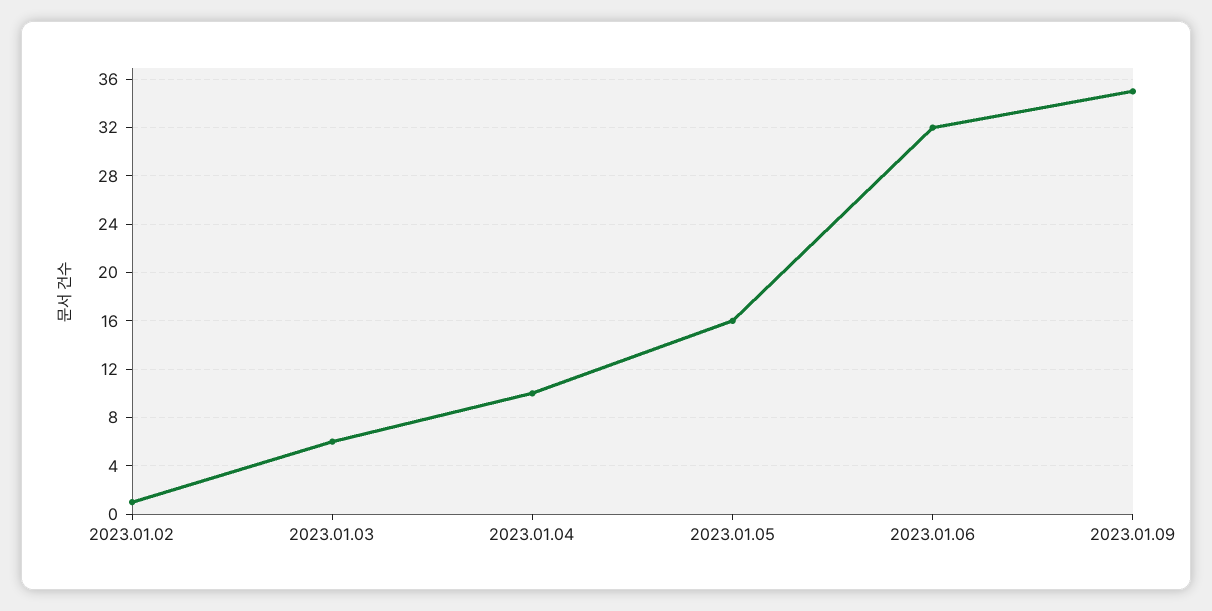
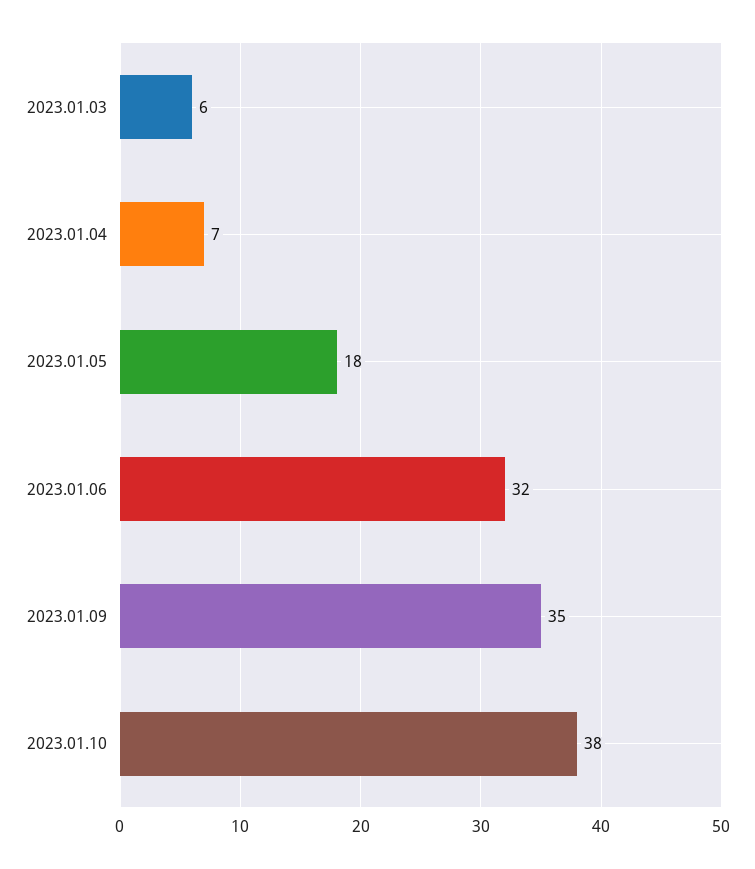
2023.01.02: 1 -> none
2023.01.04: 10 -> 7
2023.01.05: 16 -> 18
2023.01.10: none -> 38

